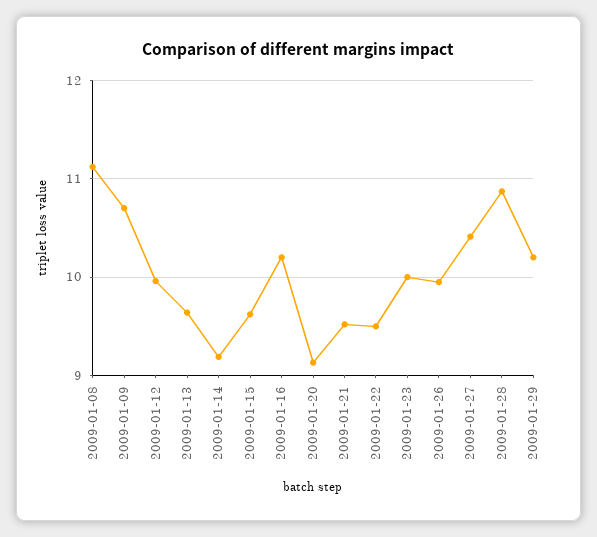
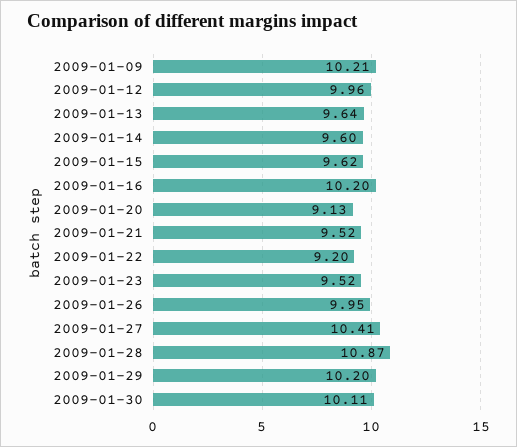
2009-01-08: 11.1 -> none
2009-01-09: 10.7 -> 10.21
2009-01-14: 9.2 -> 9.6
2009-01-22: 9.5 -> 9.2
2009-01-23: 10 -> 9.52
2009-01-30: none -> 10.11

